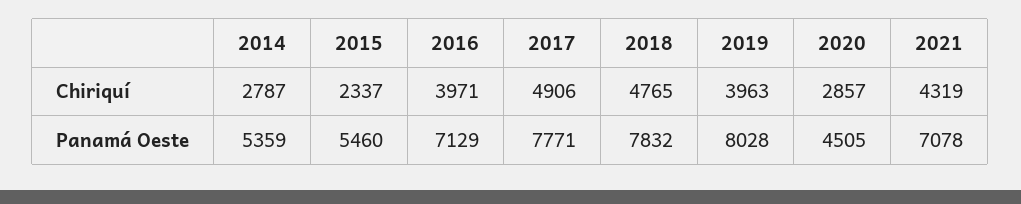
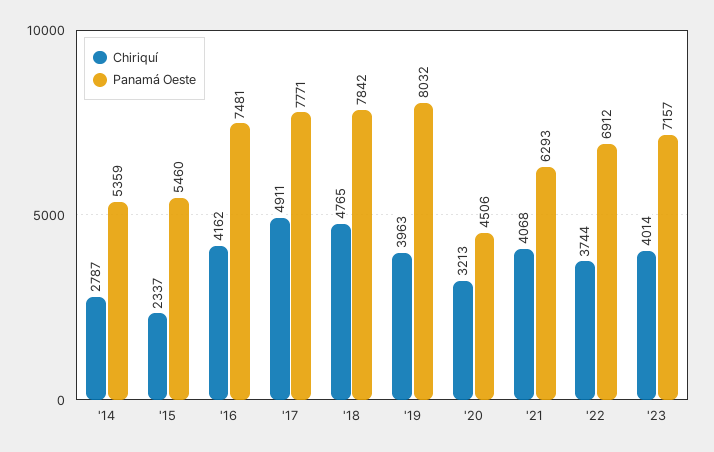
Chiriquí, 2016: 3971 -> 4162
Chiriquí, 2017: 4906 -> 4911
Chiriquí, 2020: 2857 -> 3213
Chiriquí, 2021: 4319 -> 4068
Panamá Oeste, 2016: 7129 -> 7481
Panamá Oeste, 2018: 7832 -> 7842
Panamá Oeste, 2019: 8028 -> 8032
Panamá Oeste, 2020: 4505 -> 4506
Panamá Oeste, 2021: 7078 -> 6293
Chiriquí, '22: none -> 3744
Panamá Oeste, '22: none -> 6912
Chiriquí, '23: none -> 4014
Panamá Oeste, '23: none -> 7157

